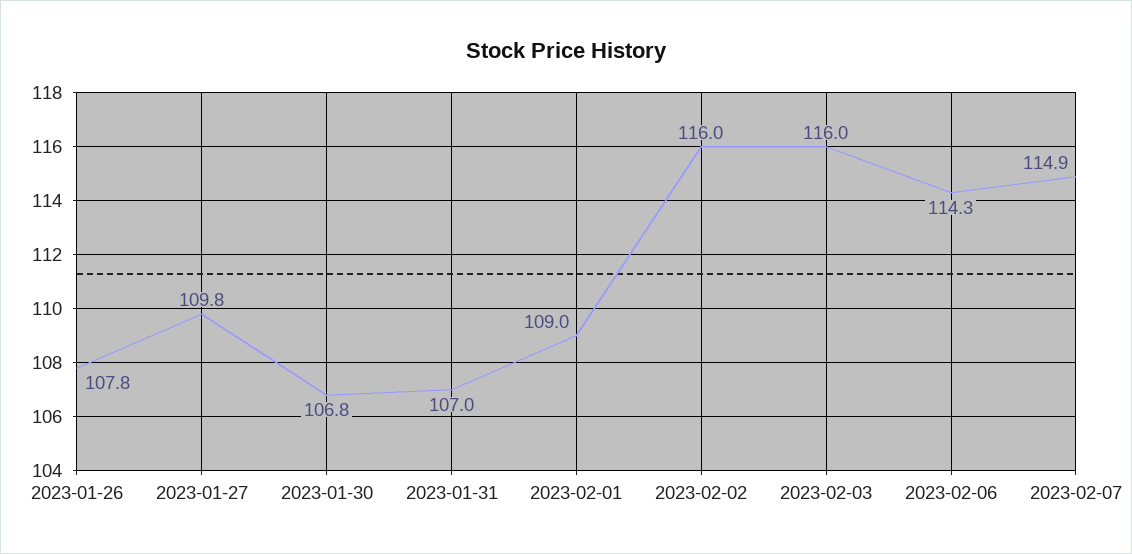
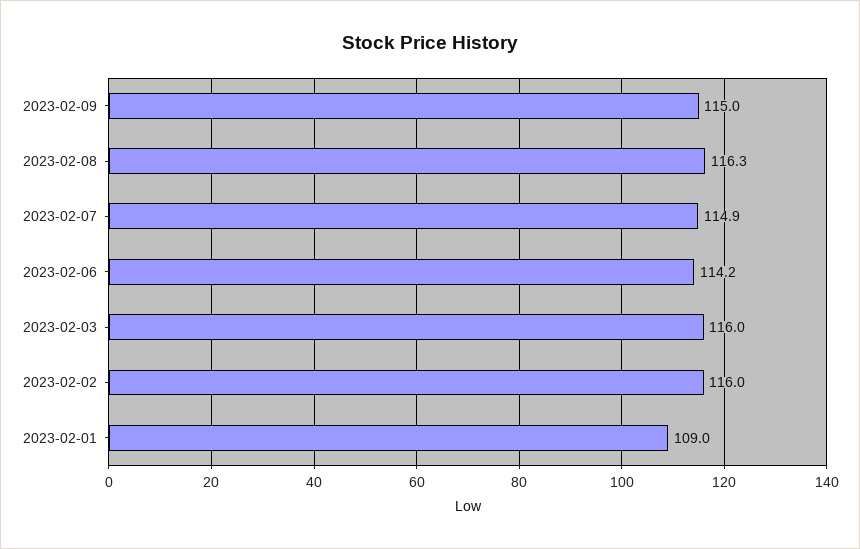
2023-01-26: 107.8 -> none
2023-01-27: 109.8 -> none
2023-01-30: 106.8 -> none
2023-01-31: 107 -> none
2023-02-06: 114.3 -> 114.2
2023-02-09: none -> 115
2023-02-08: none -> 116.3

